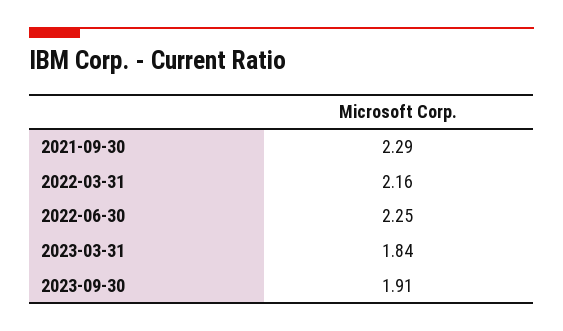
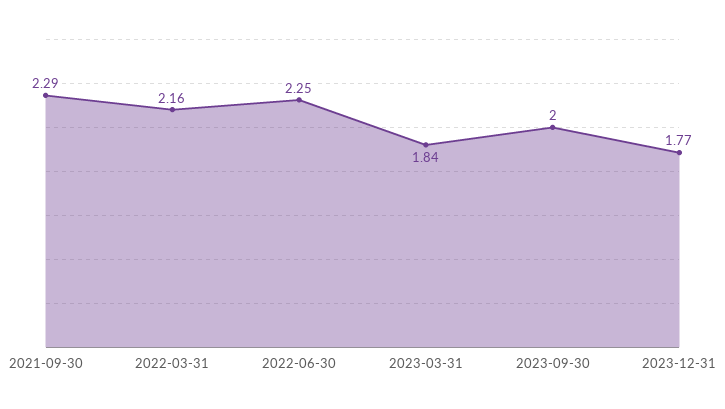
2023-09-30: 1.91 -> 2
2023-12-31: none -> 1.77

